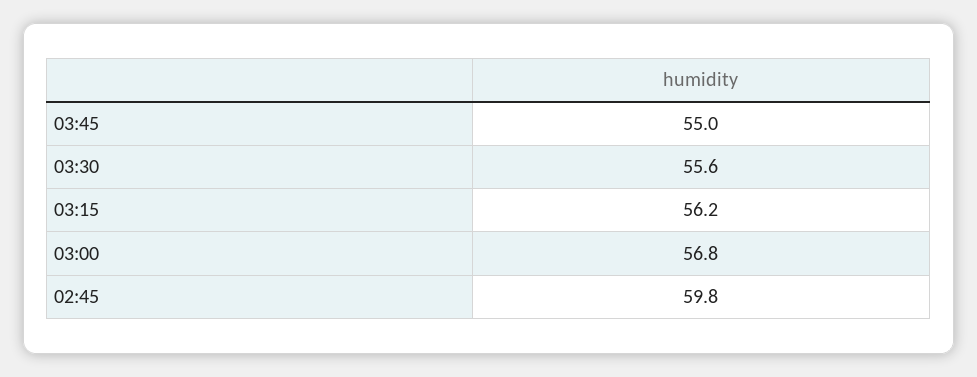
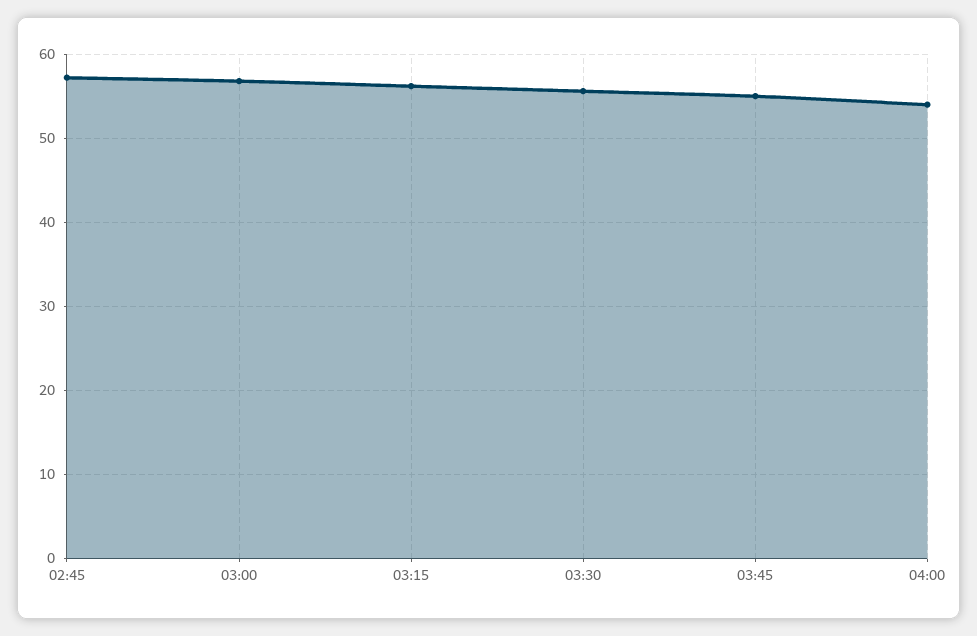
02:45: 59.8 -> 57
04:00: none -> 54

